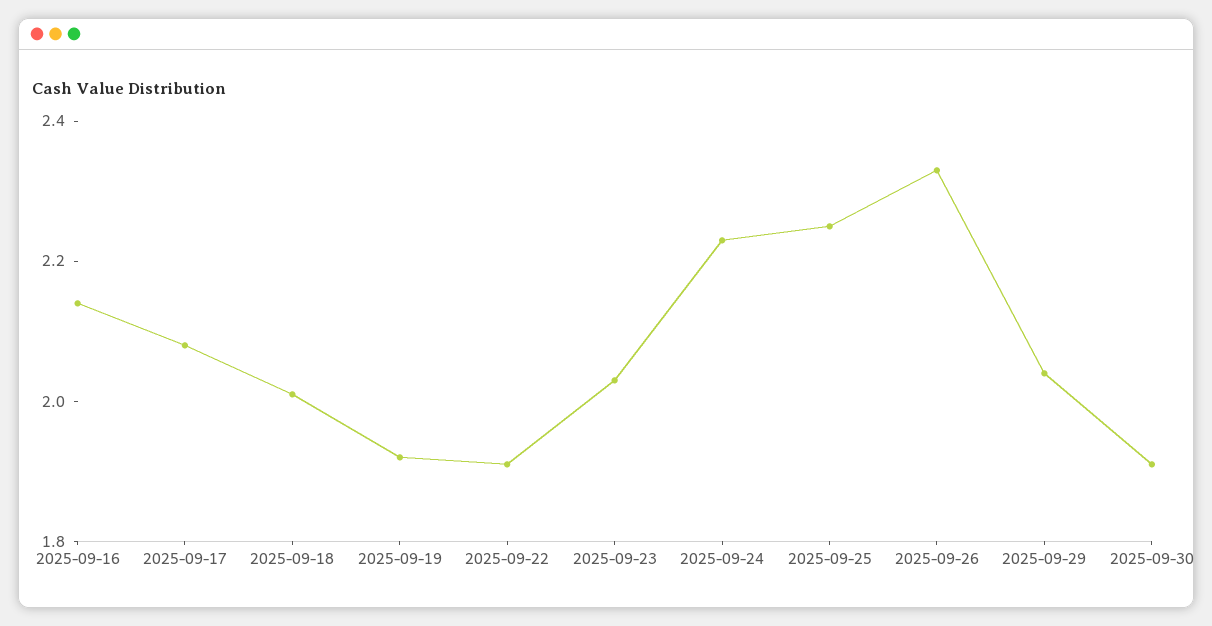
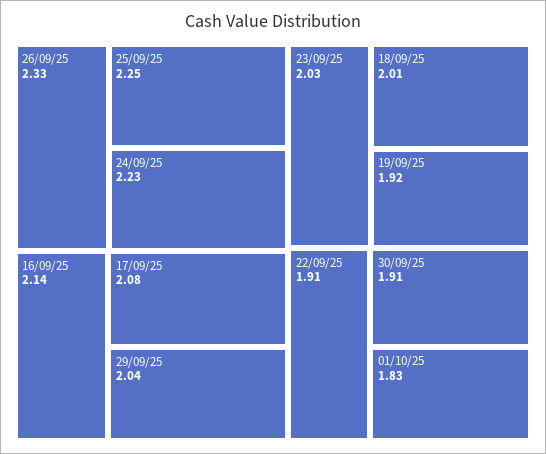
01/10/25: none -> 1.83

